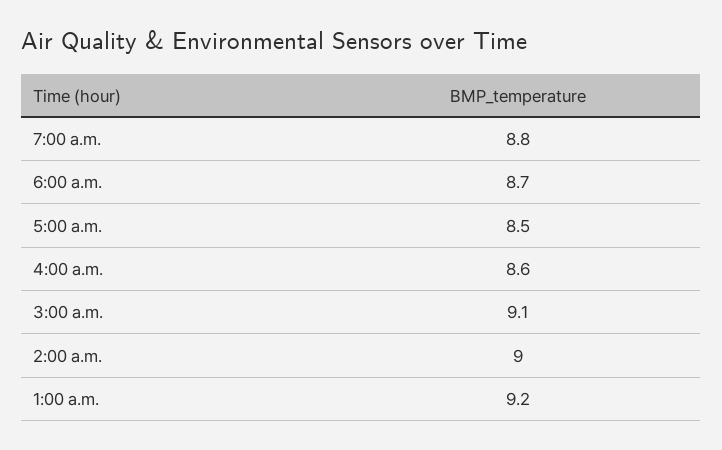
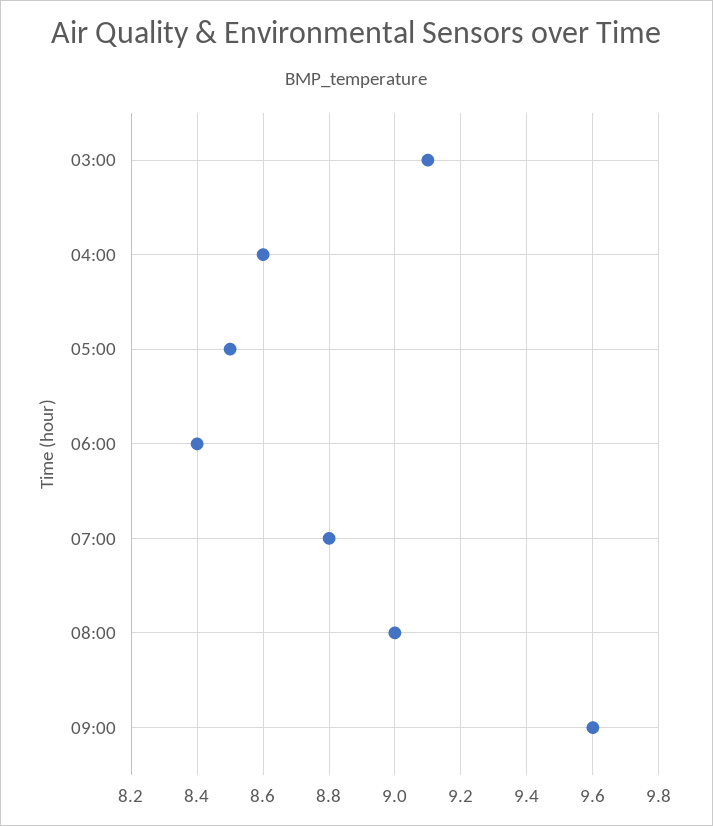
6:00 a.m.: 8.7 -> 8.4
2:00 a.m.: 9 -> none
1:00 a.m.: 9.2 -> none
08:00: none -> 9
09:00: none -> 9.6

